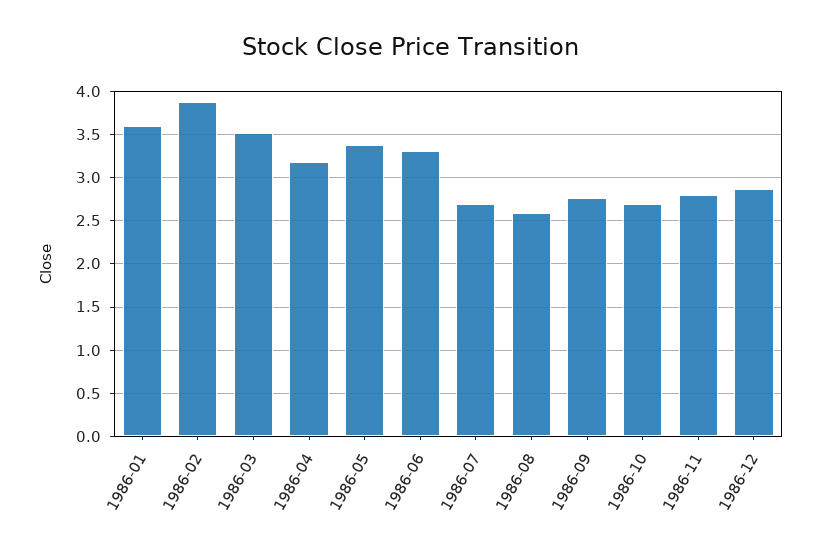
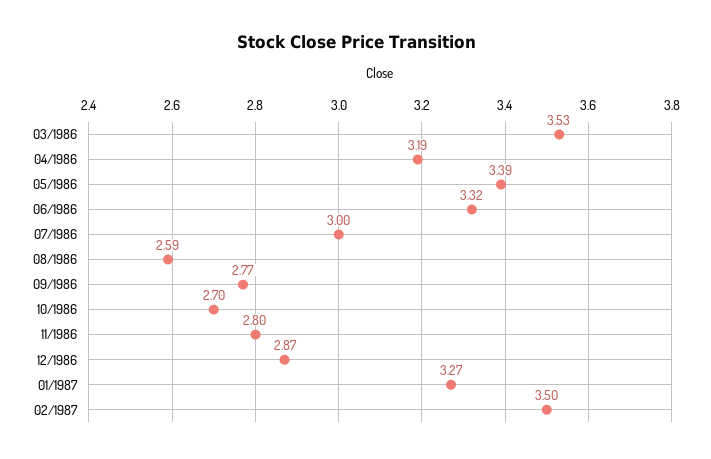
1986-01: 3.6 -> none
1986-02: 3.9 -> none
1986-07: 2.7 -> 3
01/1987: none -> 3.27
02/1987: none -> 3.5

